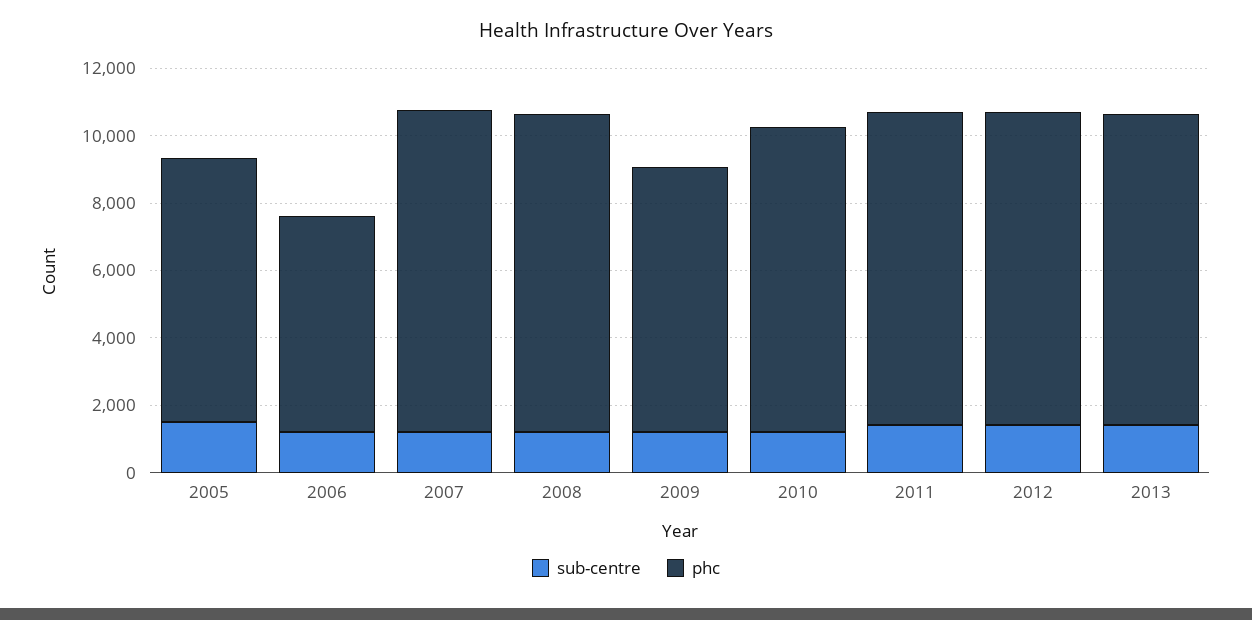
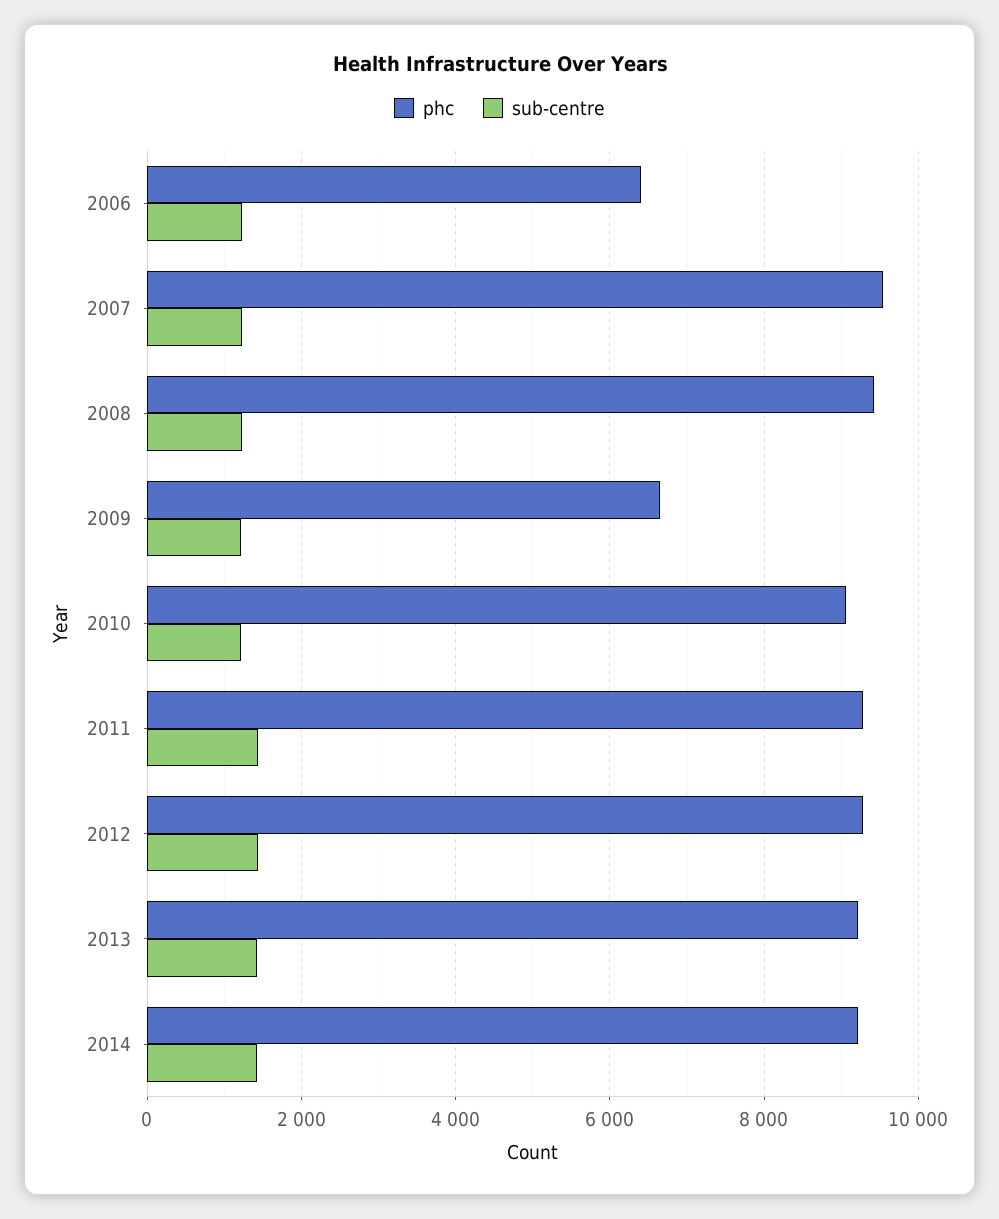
sub-centre, 2005: 1500 -> none
phc, 2005: 8000 -> none
phc, 2009: 8000 -> 6600
phc, 2014: none -> 9200
sub-centre, 2014: none -> 1400

